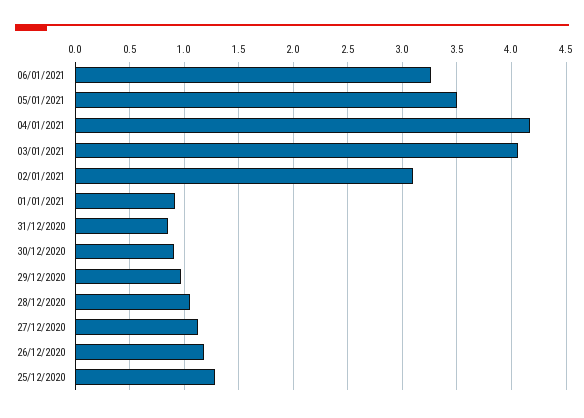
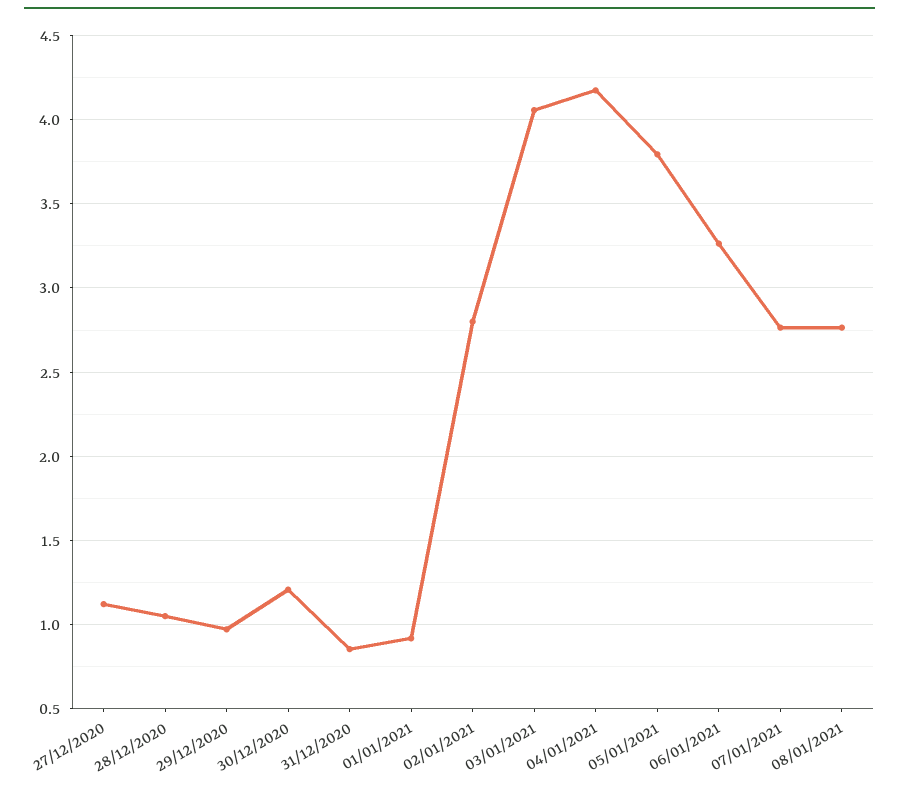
05/01/2021: 3.5 -> 3.8
02/01/2021: 3.1 -> 2.8
30/12/2020: 0.9 -> 1.2
26/12/2020: 1.2 -> none
25/12/2020: 1.3 -> none
07/01/2021: none -> 2.75
08/01/2021: none -> 2.75

